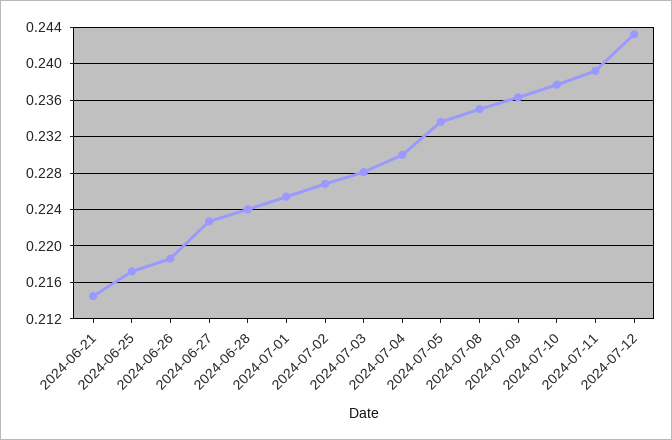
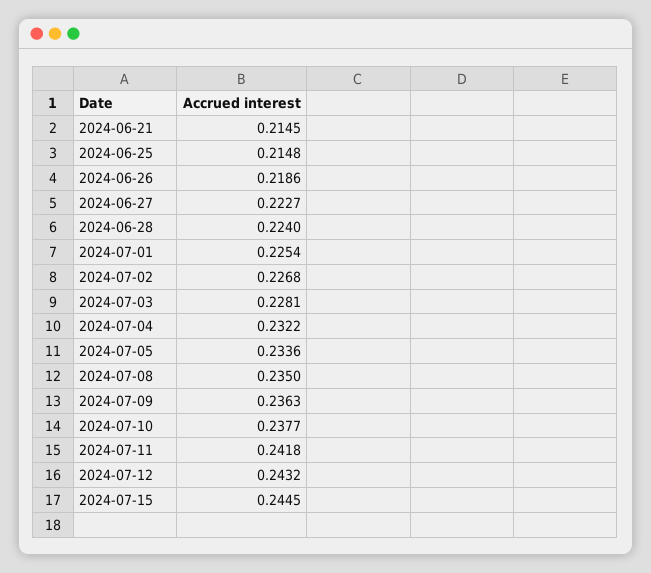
2024-06-25: 0.217 -> 0.2148
2024-07-04: 0.23 -> 0.2322
2024-07-11: 0.239 -> 0.2418
2024-07-15: none -> 0.2445

